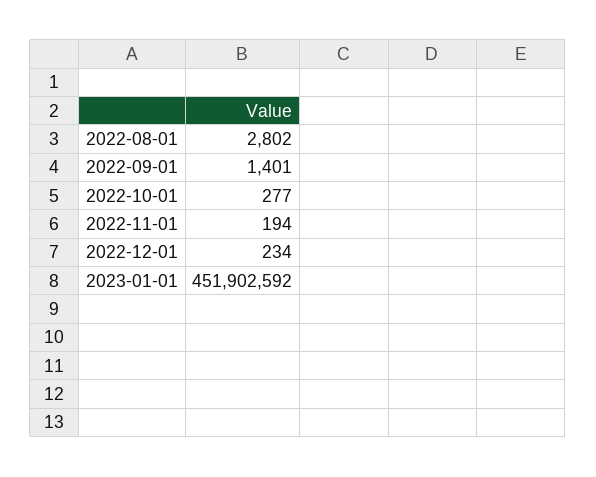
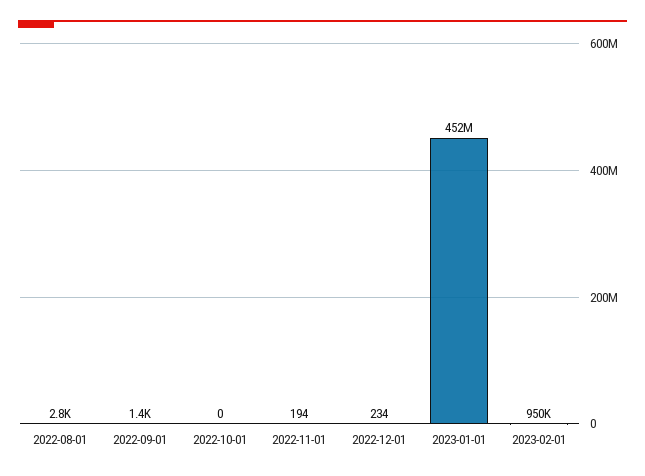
2022-10-01: 277 -> 0
2023-02-01: none -> 950000

